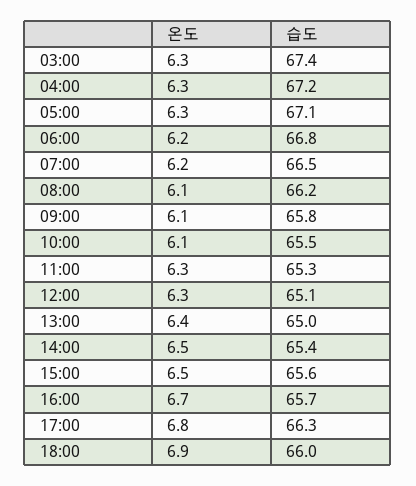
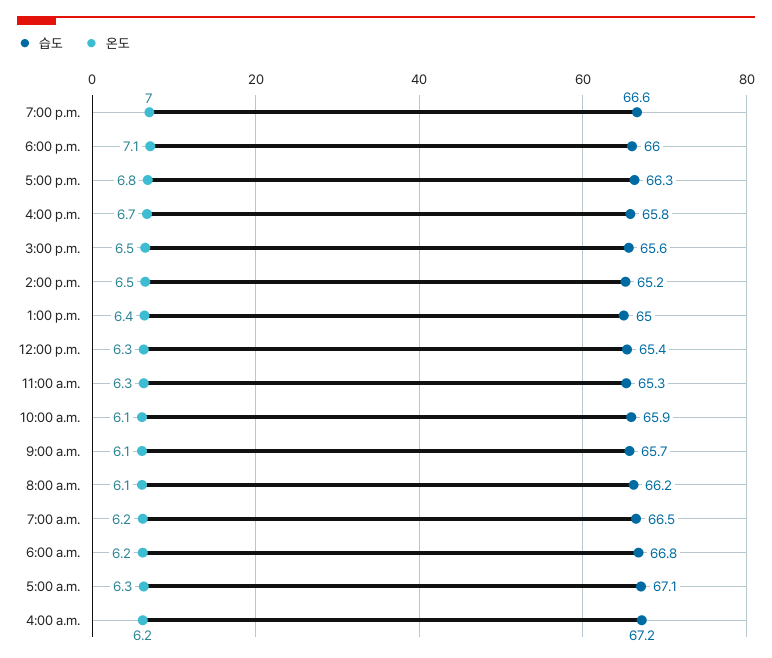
온도, 03:00: 6.3 -> none
습도, 03:00: 67.4 -> none
온도, 04:00: 6.3 -> 6.2
습도, 09:00: 65.8 -> 65.7
습도, 10:00: 65.5 -> 65.9
습도, 12:00: 65.1 -> 65.4
습도, 14:00: 65.4 -> 65.2
습도, 16:00: 65.7 -> 65.8
온도, 18:00: 6.9 -> 7.1
습도, 7:00 p.m.: none -> 66.6
온도, 7:00 p.m.: none -> 7

